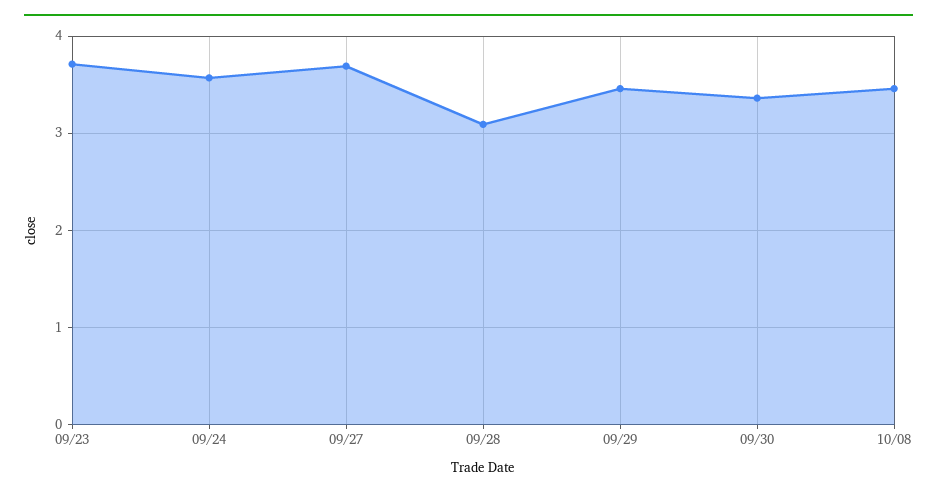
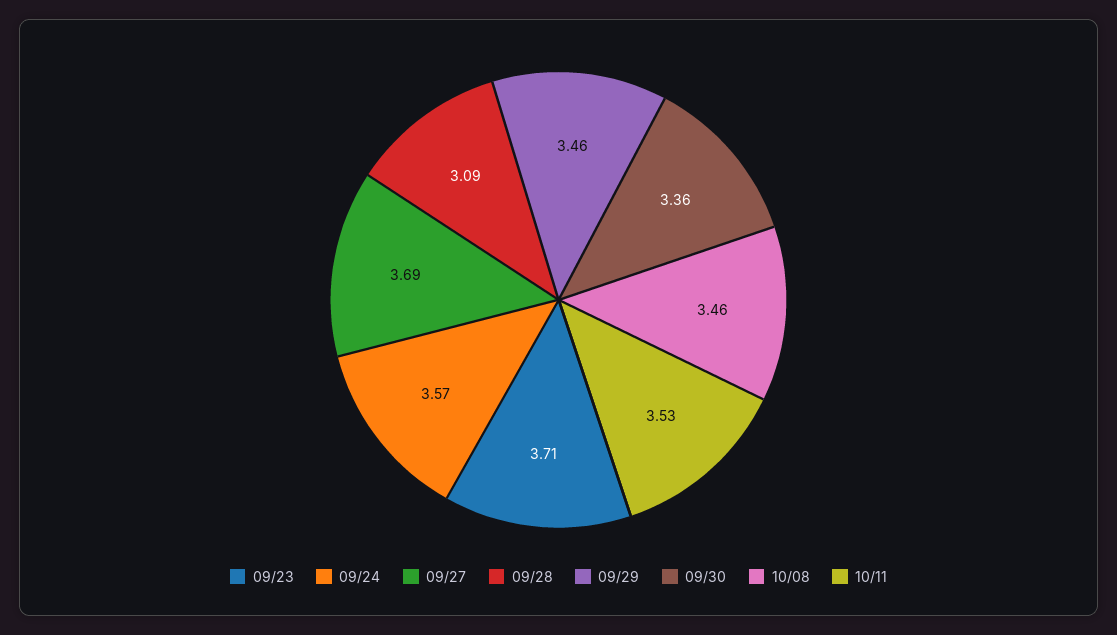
10/11: none -> 3.53

